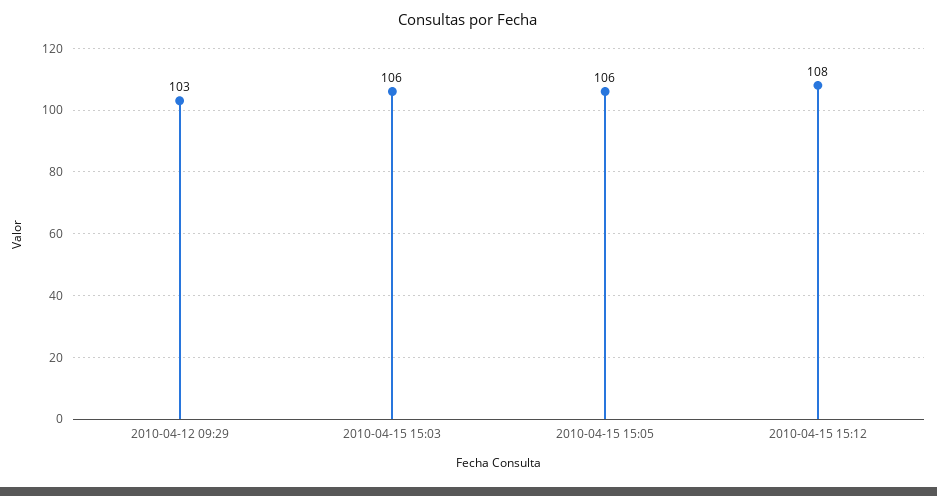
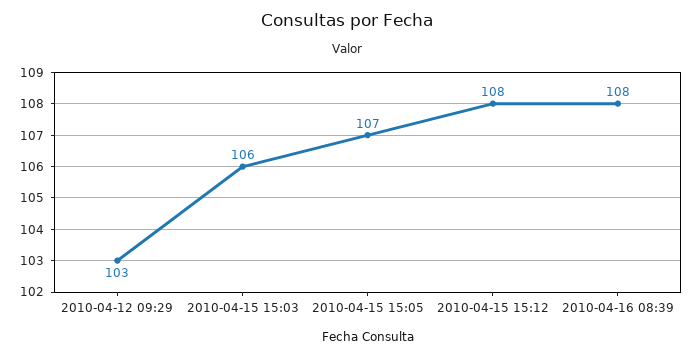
2010-04-15 15:05: 106 -> 107
2010-04-16 08:39: none -> 108

